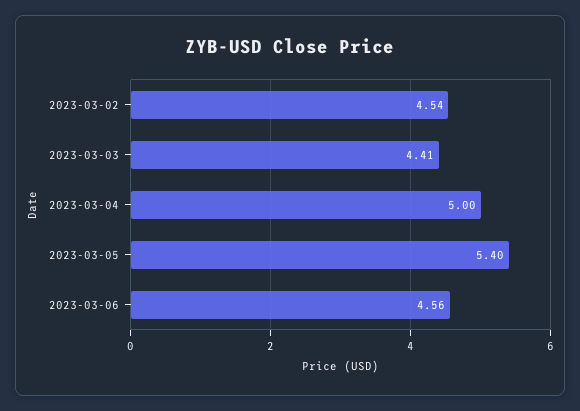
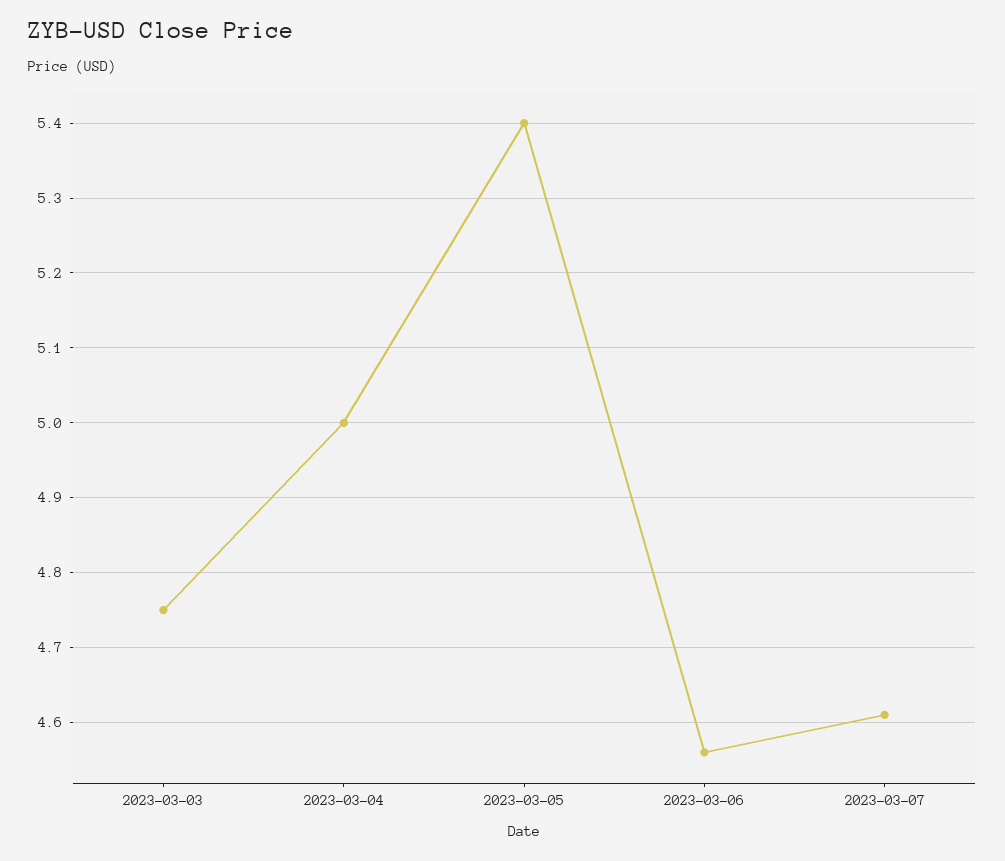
2023-03-02: 4.54 -> none
2023-03-03: 4.41 -> 4.75
2023-03-07: none -> 4.61

